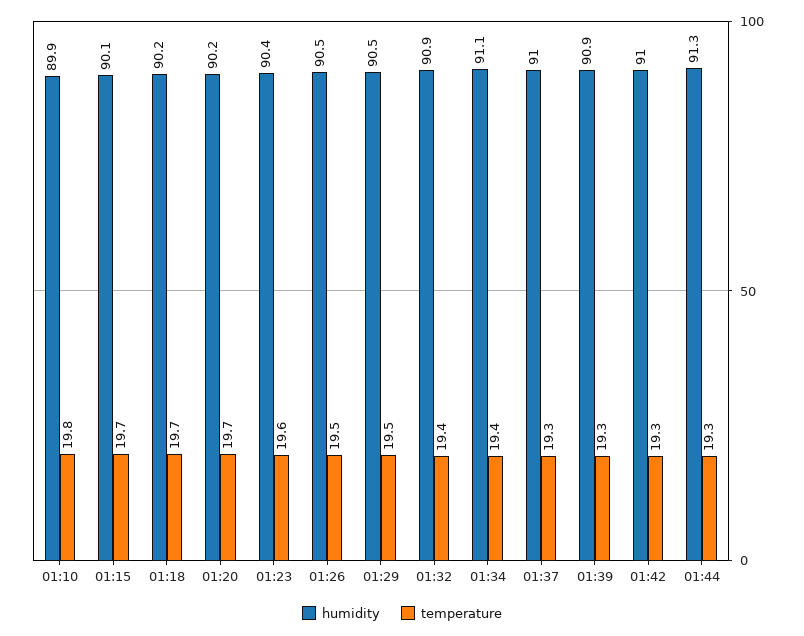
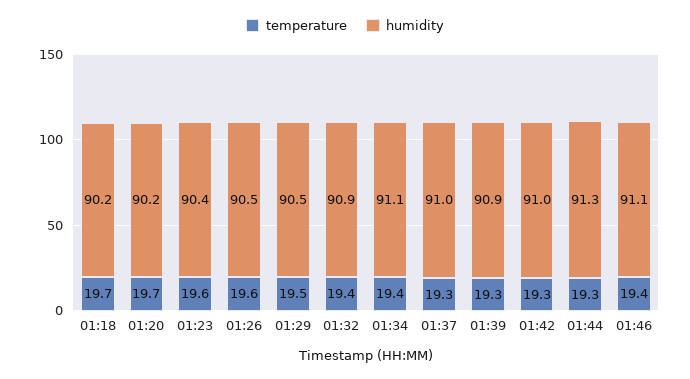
humidity, 01:10: 89.9 -> none
temperature, 01:10: 19.8 -> none
humidity, 01:15: 90.1 -> none
temperature, 01:15: 19.7 -> none
temperature, 01:26: 19.5 -> 19.6
temperature, 01:46: none -> 19.4
humidity, 01:46: none -> 91.1

